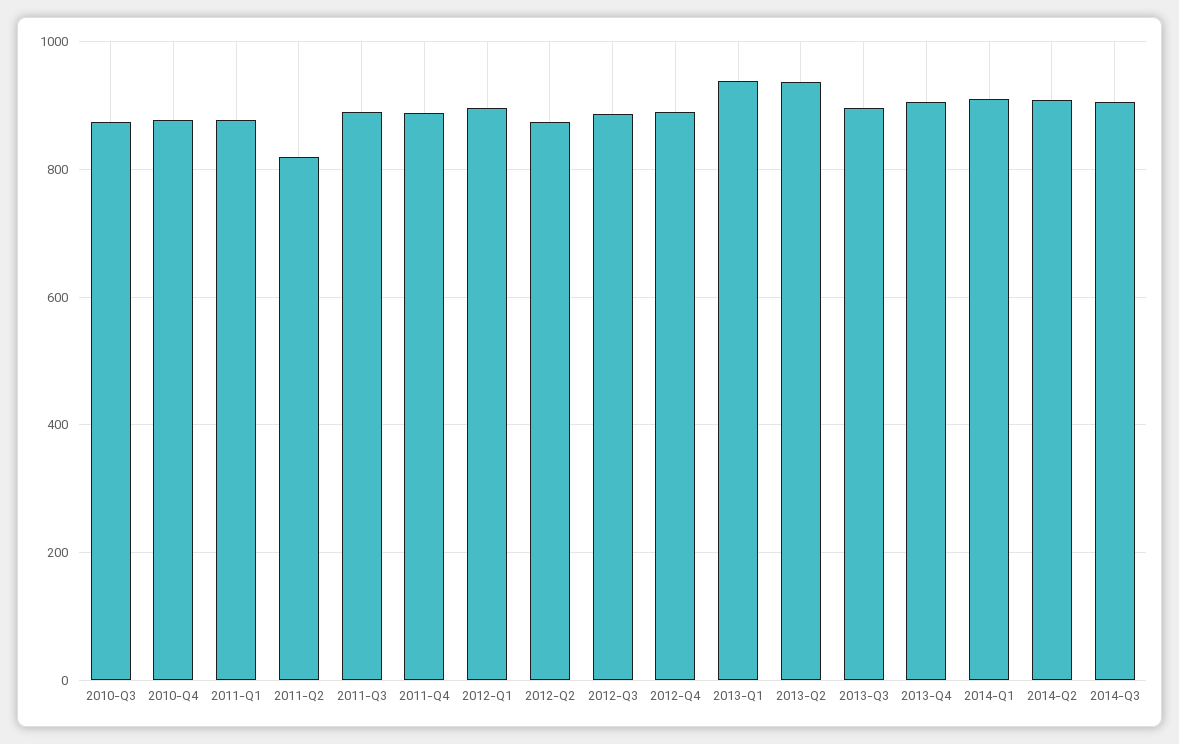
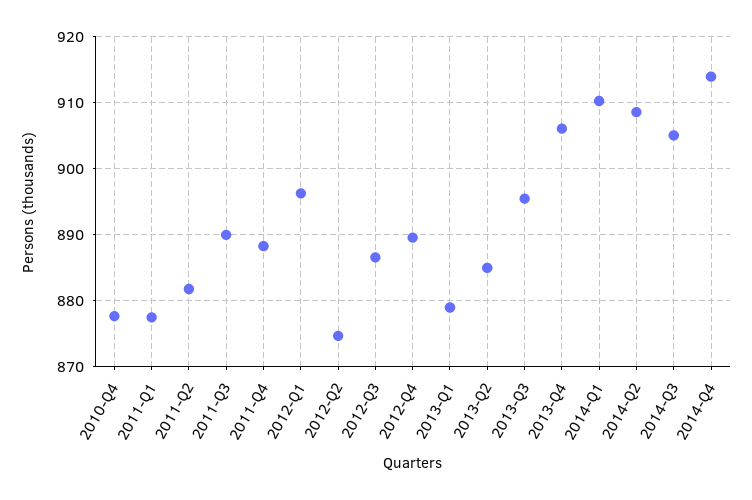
2010-Q3: 880 -> none
2011-Q2: 820 -> 882
2013-Q1: 940 -> 879
2013-Q2: 940 -> 885
2014-Q4: none -> 914

